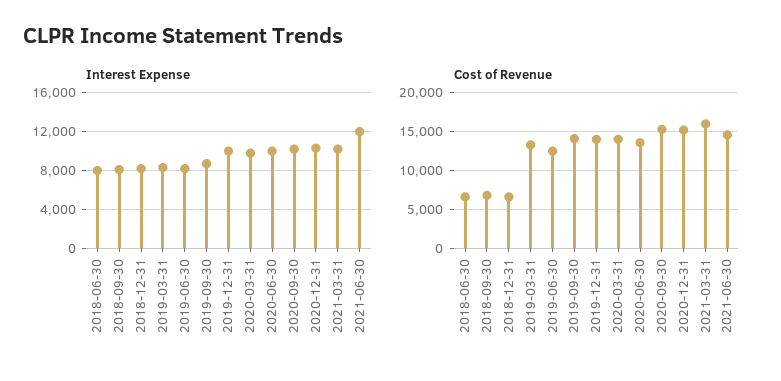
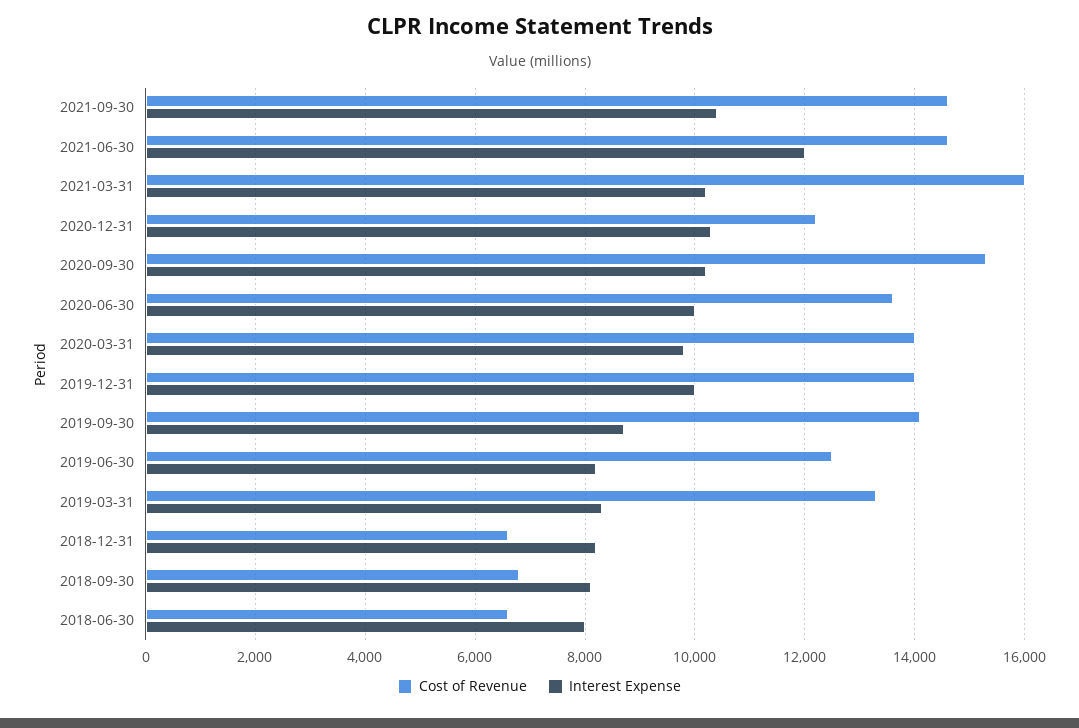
Cost of Revenue, 2020-12-31: 15000 -> 12200
Cost of Revenue, 2021-09-30: none -> 14600
Interest Expense, 2021-09-30: none -> 10400

